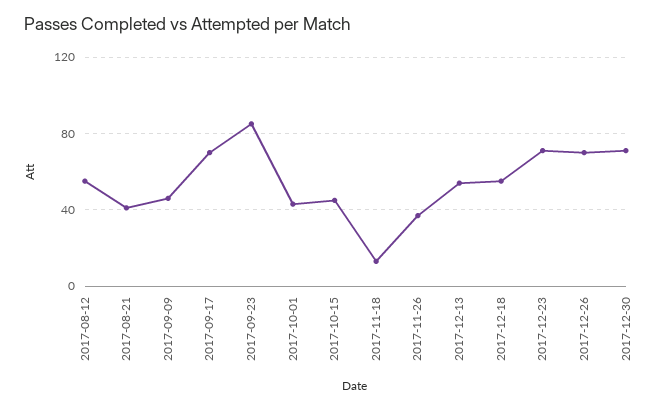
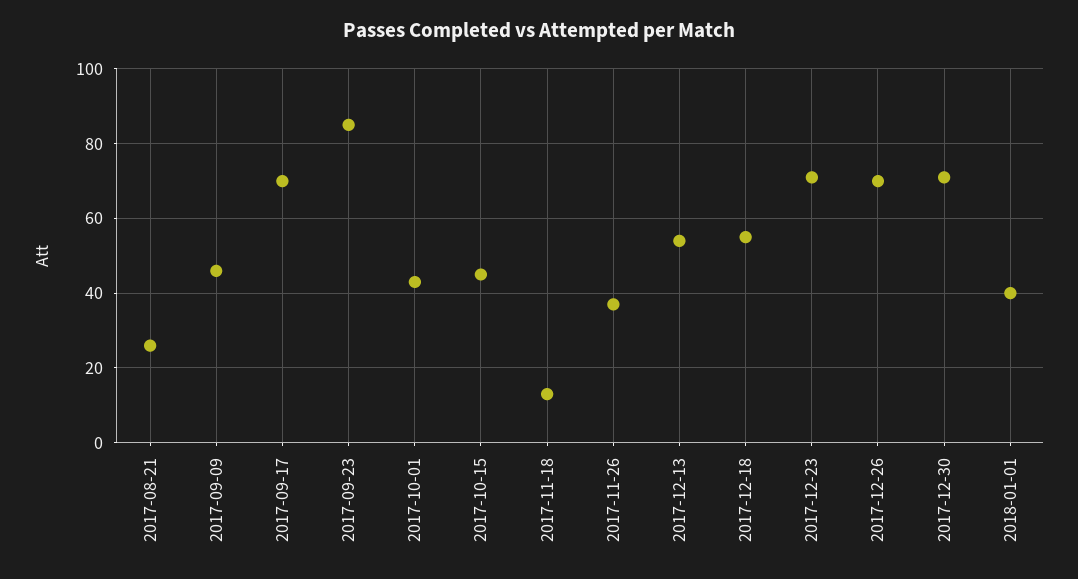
2017-08-12: 55 -> none
2017-08-21: 40 -> 25
2018-01-01: none -> 40

